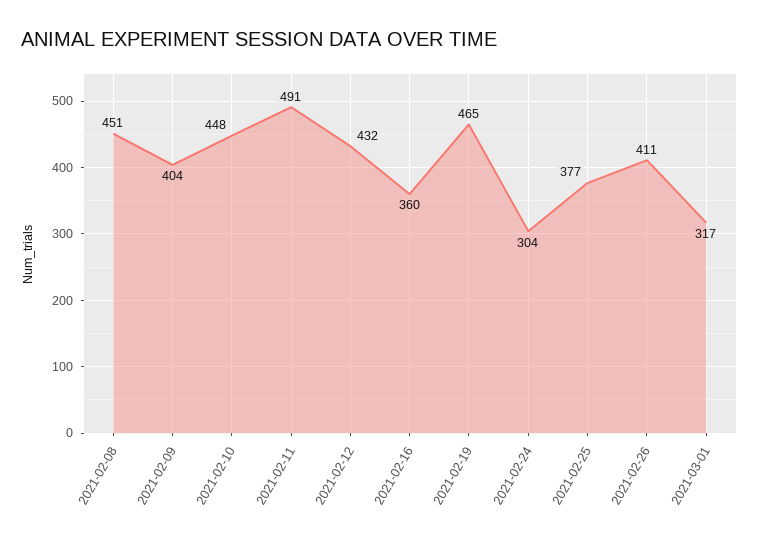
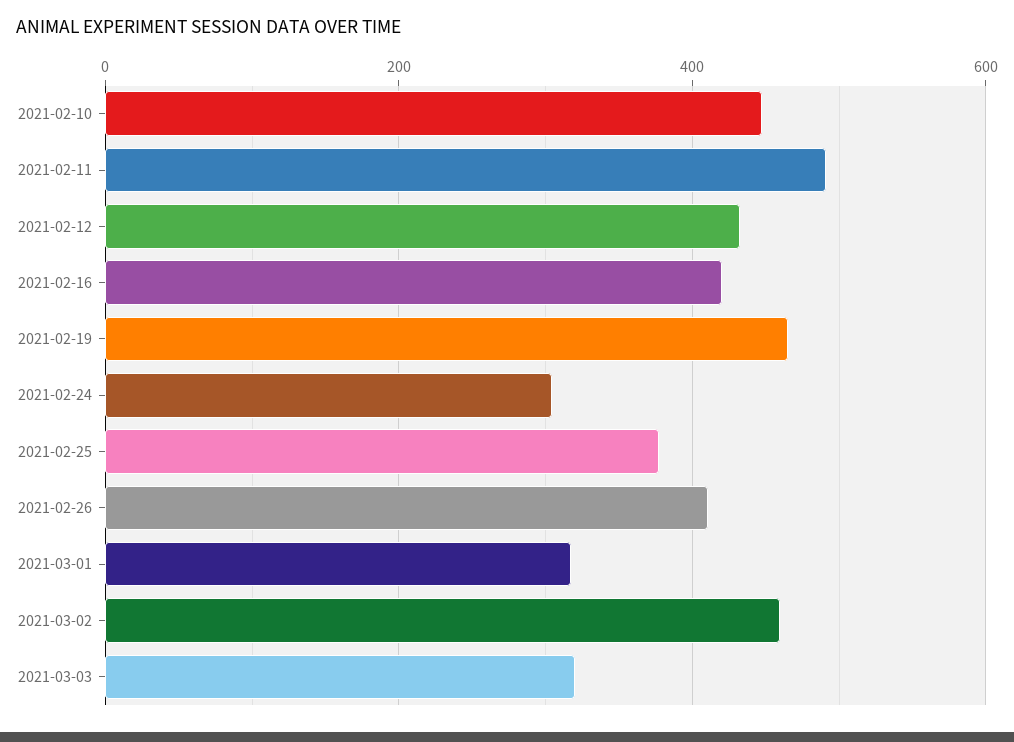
2021-02-08: 451 -> none
2021-02-09: 404 -> none
2021-02-16: 360 -> 420
2021-03-02: none -> 460
2021-03-03: none -> 320

